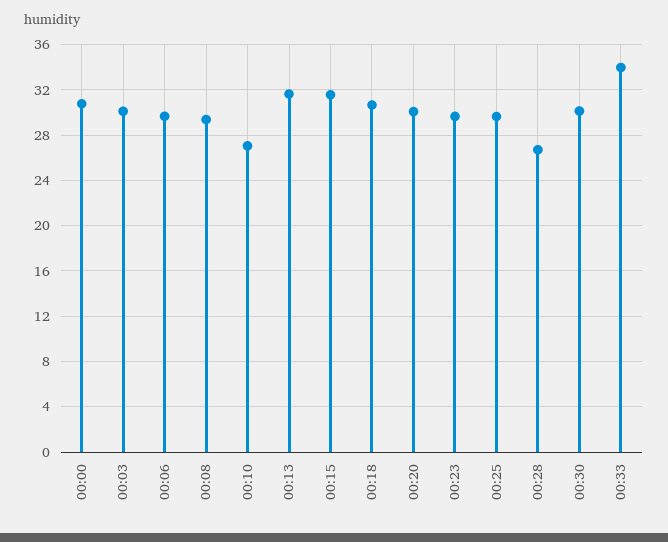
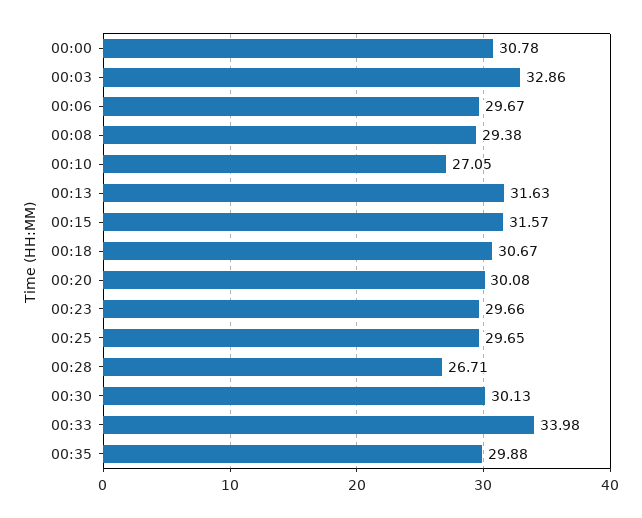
00:03: 30 -> 32.86
00:35: none -> 29.88

